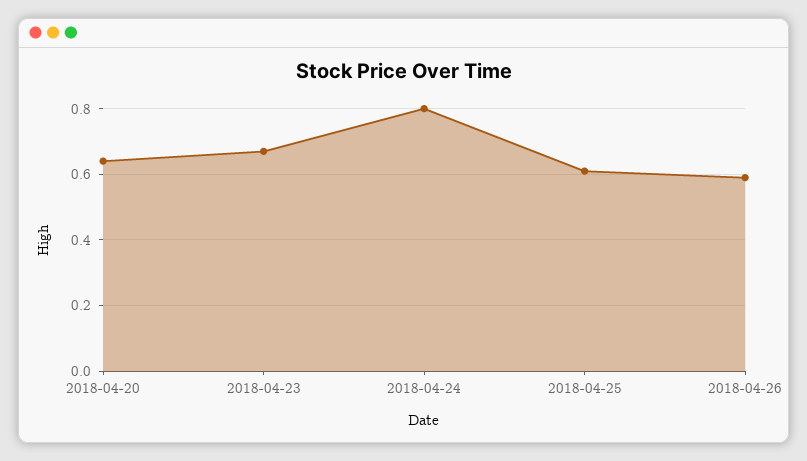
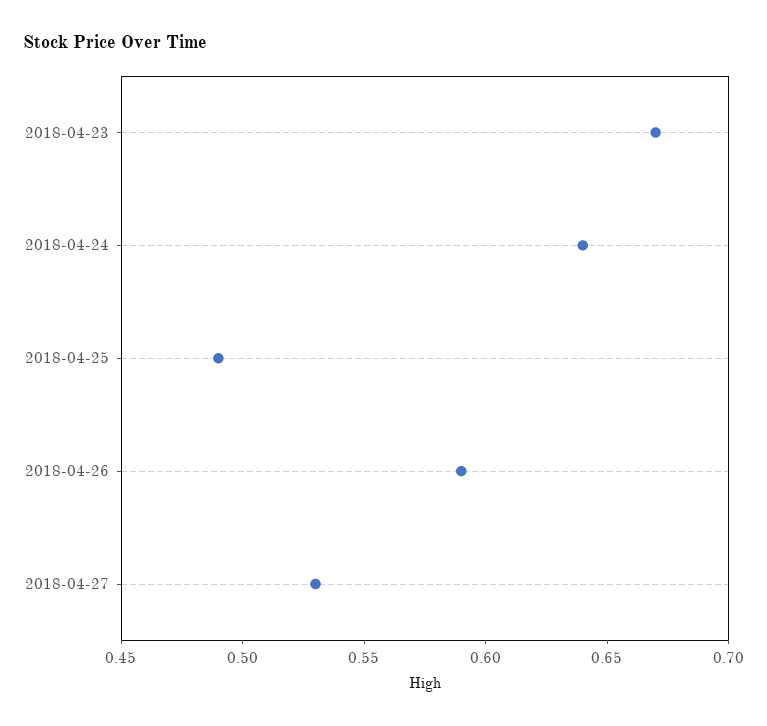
2018-04-20: 0.65 -> none
2018-04-24: 0.8 -> 0.64
2018-04-25: 0.6 -> 0.49
2018-04-27: none -> 0.53

